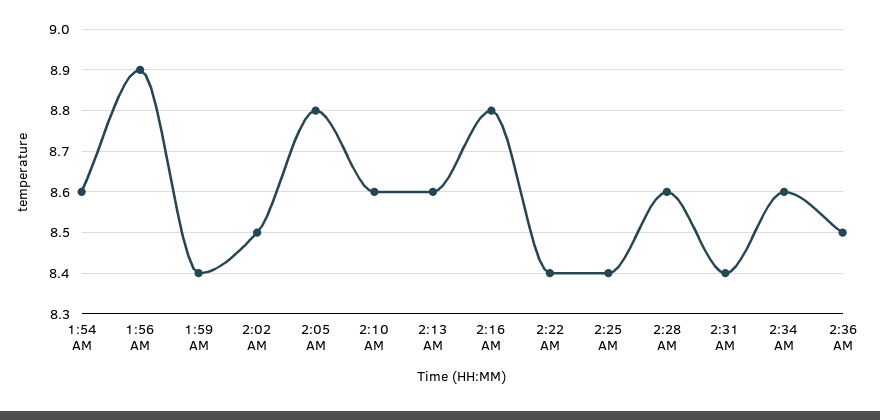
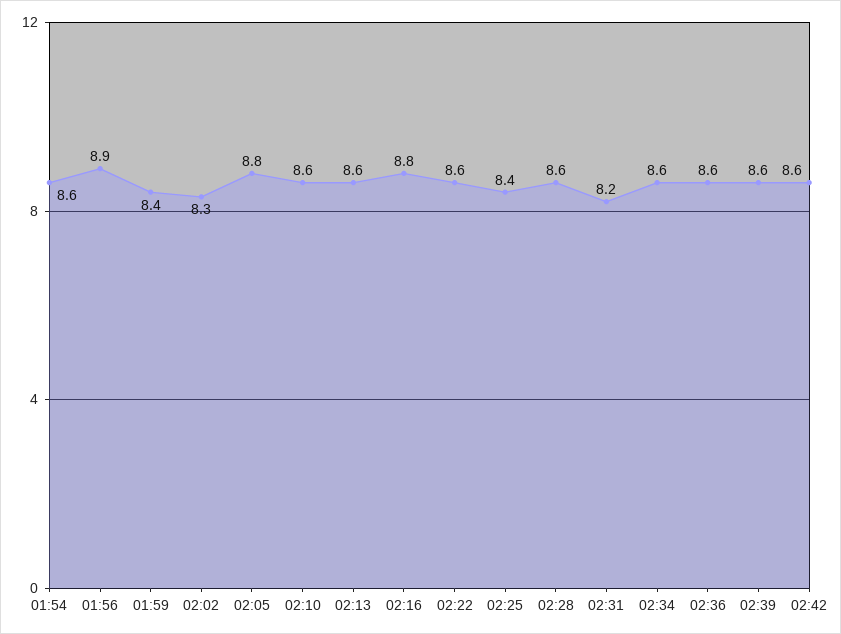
2:02 AM: 8.5 -> 8.3
2:22 AM: 8.4 -> 8.6
2:31 AM: 8.4 -> 8.2
2:36 AM: 8.5 -> 8.6
02:39: none -> 8.6
02:42: none -> 8.6

